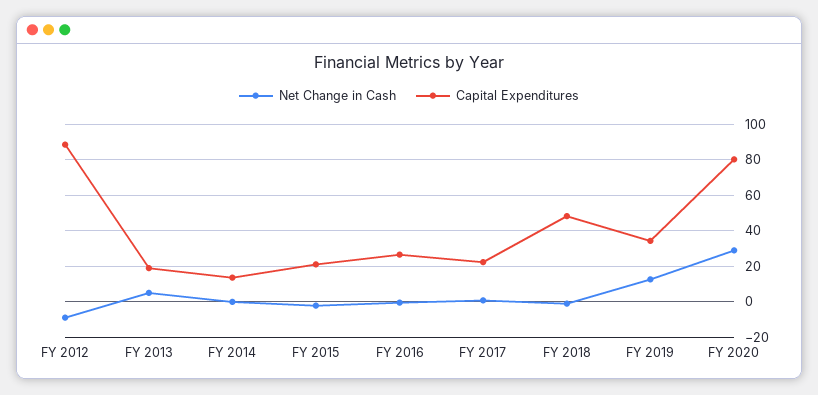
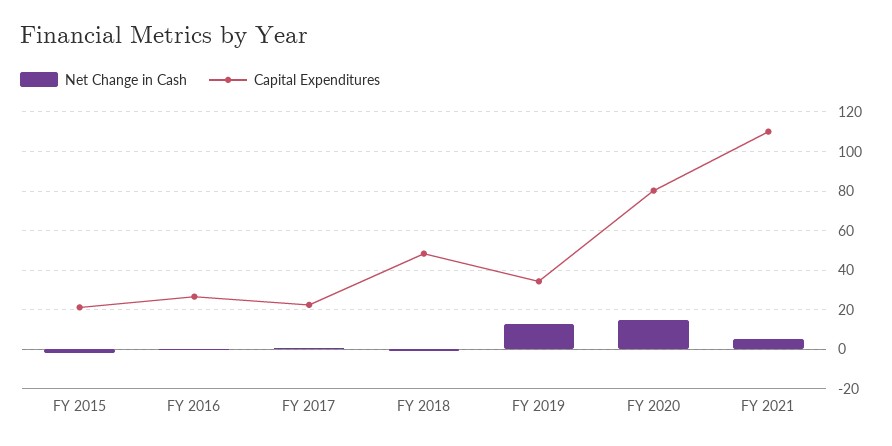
Net Change in Cash, FY 2012: -10 -> none
Capital Expenditures, FY 2012: 90 -> none
Net Change in Cash, FY 2013: 5 -> none
Capital Expenditures, FY 2013: 20 -> none
Net Change in Cash, FY 2014: 0 -> none
Capital Expenditures, FY 2014: 15 -> none
Net Change in Cash, FY 2020: 30 -> 15
Net Change in Cash, FY 2021: none -> 5
Capital Expenditures, FY 2021: none -> 110

